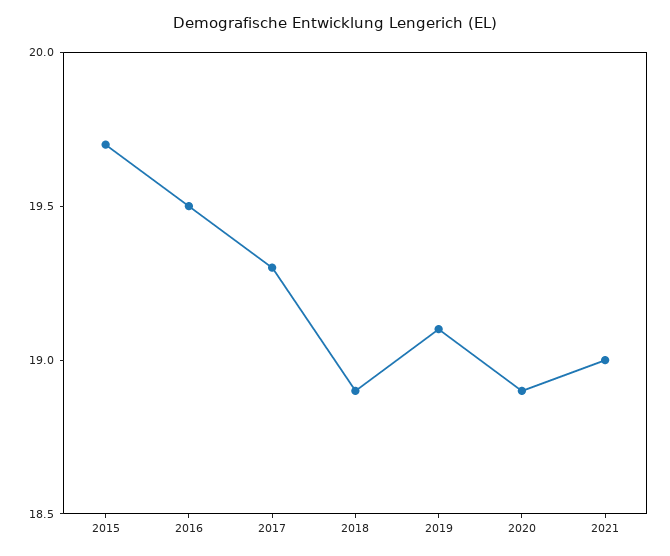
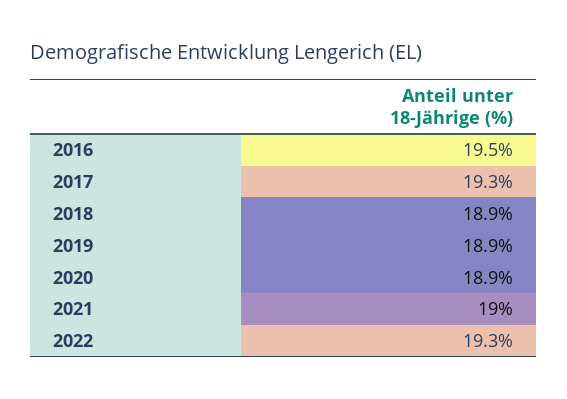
2015: 19.7 -> none
2019: 19.1 -> 18.9
2022: none -> 19.3

